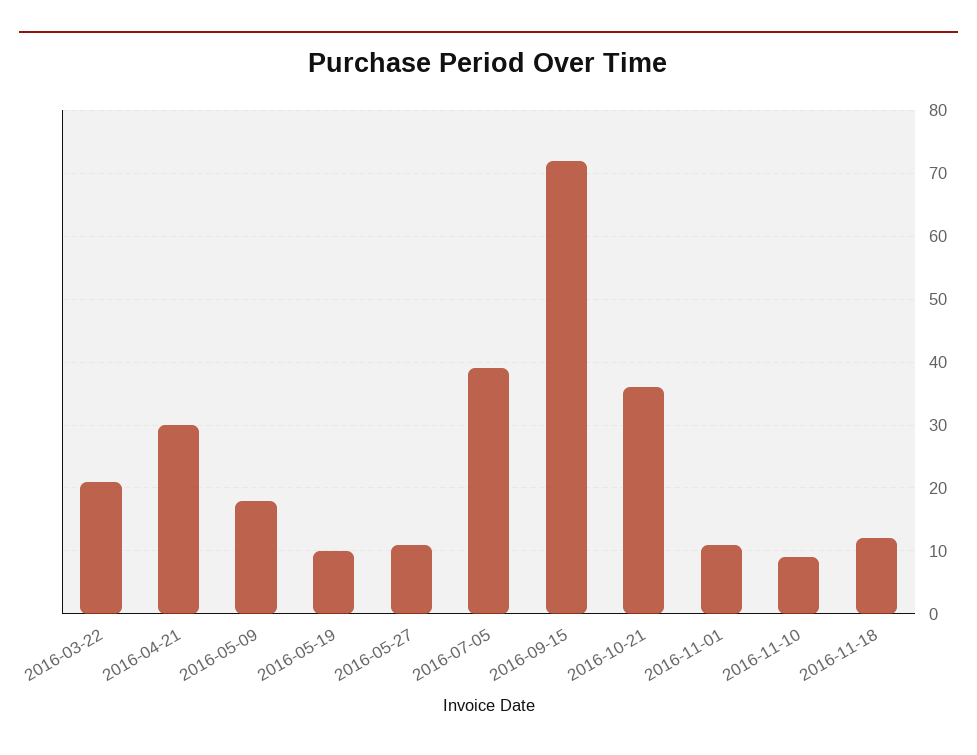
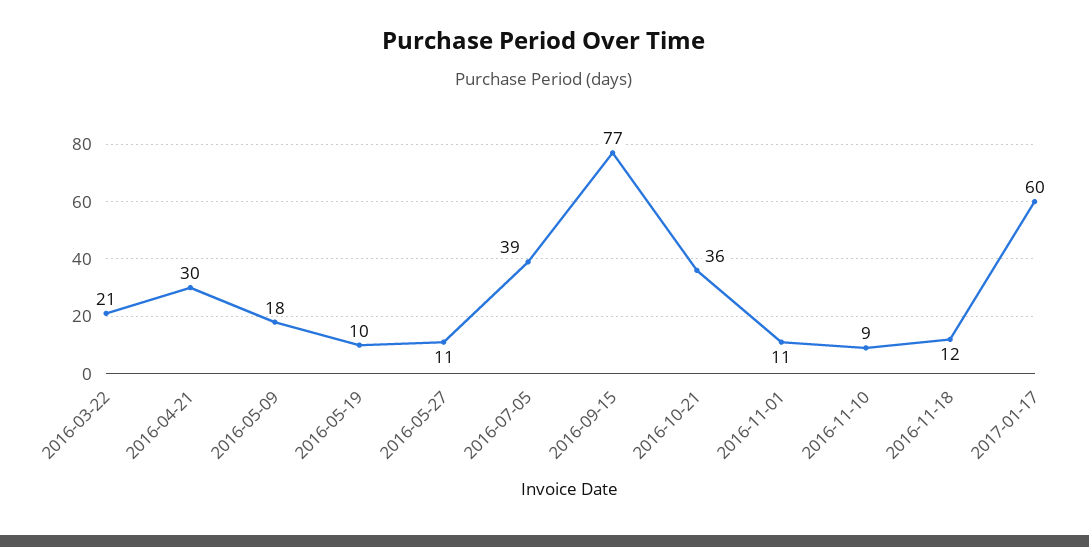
2016-09-15: 72 -> 77
2017-01-17: none -> 60

